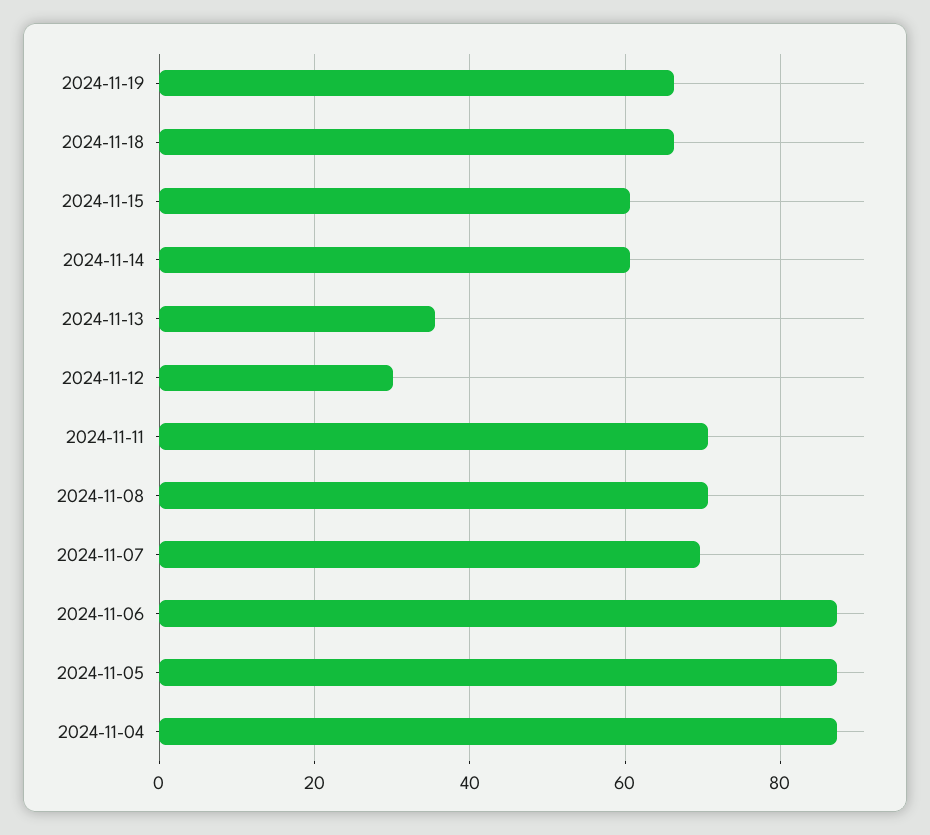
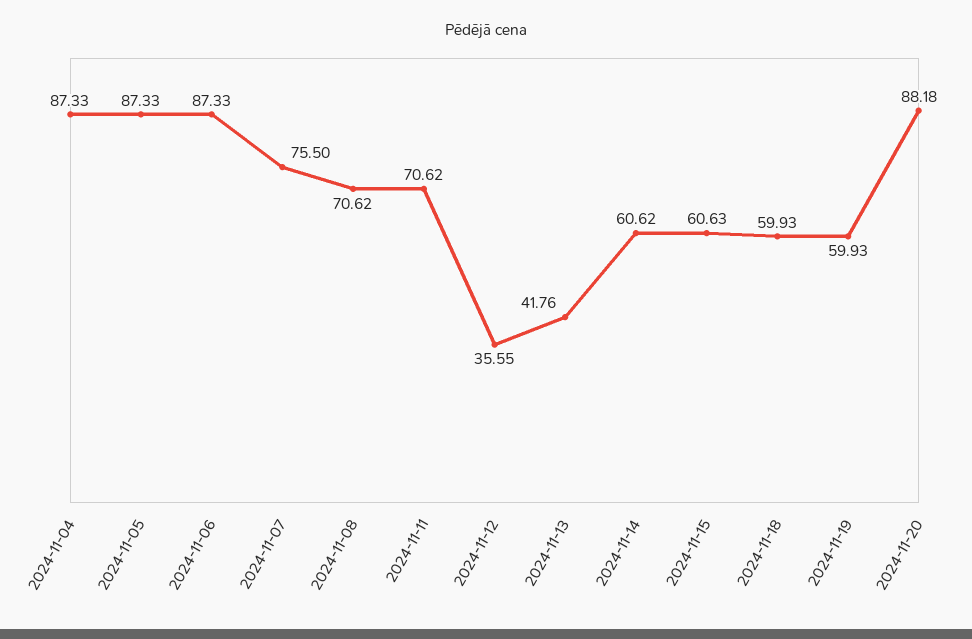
2024-11-19: 66 -> 59.93
2024-11-18: 66 -> 59.93
2024-11-13: 36 -> 41.76
2024-11-12: 30 -> 35.55
2024-11-07: 70 -> 75.5
2024-11-20: none -> 88.18

